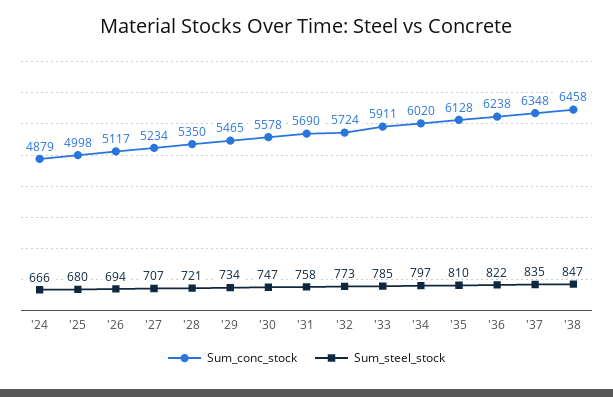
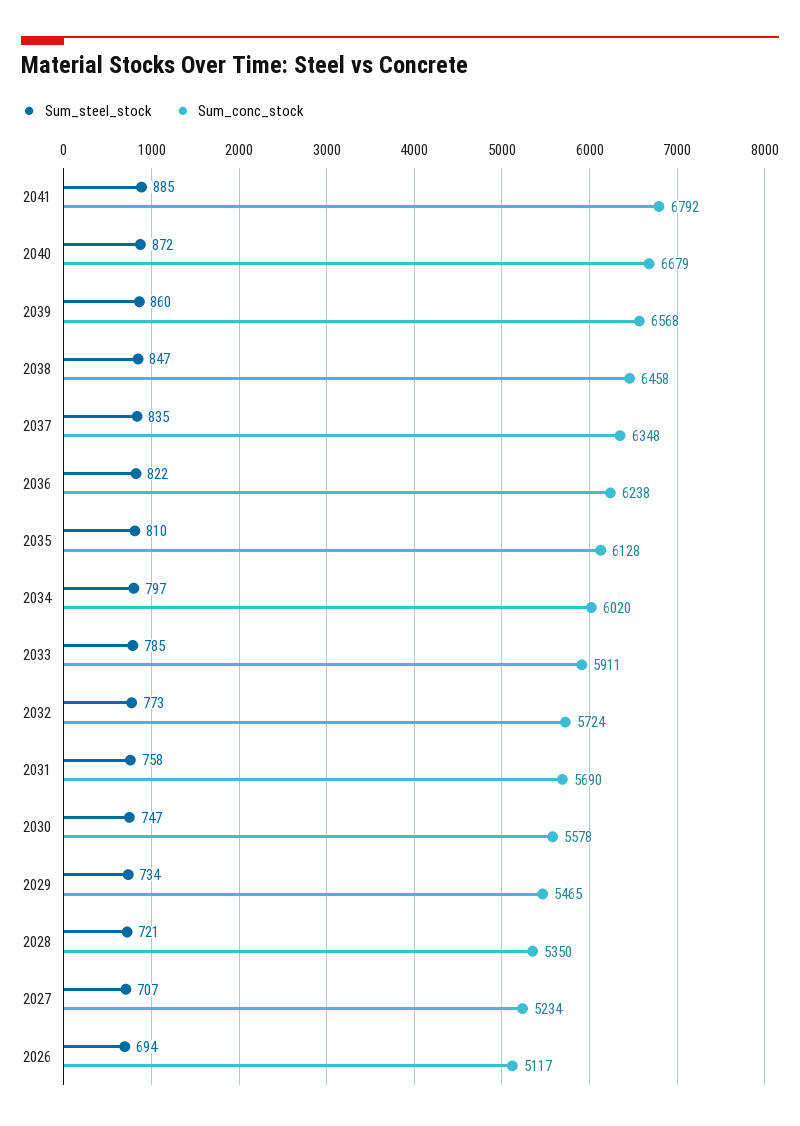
Sum_conc_stock, '24: 4879 -> none
Sum_steel_stock, '24: 666 -> none
Sum_conc_stock, '25: 4998 -> none
Sum_steel_stock, '25: 680 -> none
Sum_steel_stock, 2041: none -> 885
Sum_conc_stock, 2041: none -> 6792
Sum_steel_stock, 2040: none -> 872
Sum_conc_stock, 2040: none -> 6679
Sum_steel_stock, 2039: none -> 860
Sum_conc_stock, 2039: none -> 6568

